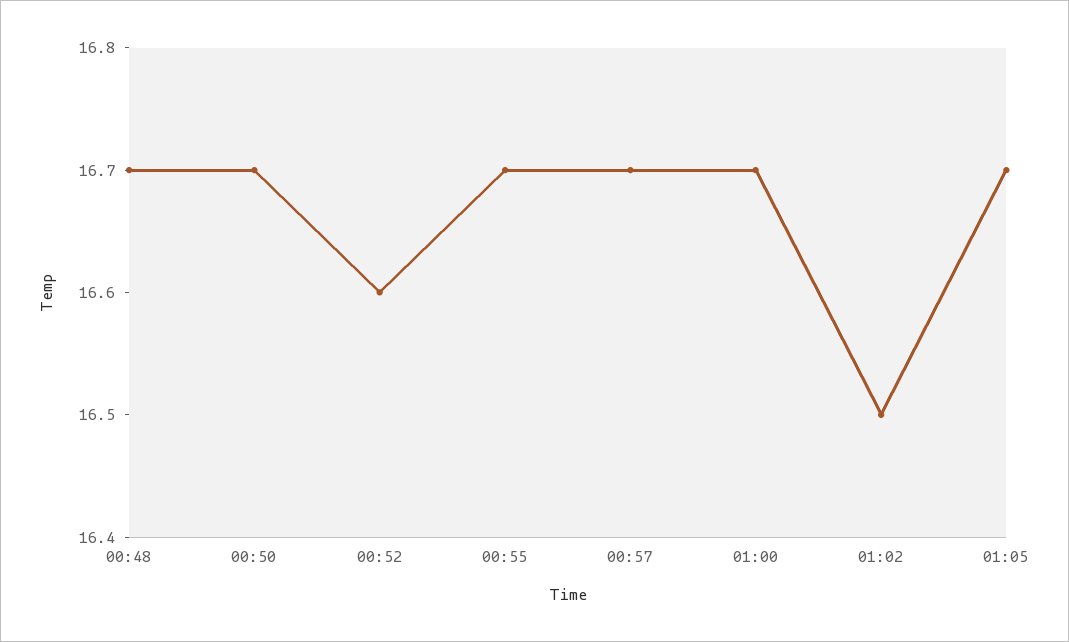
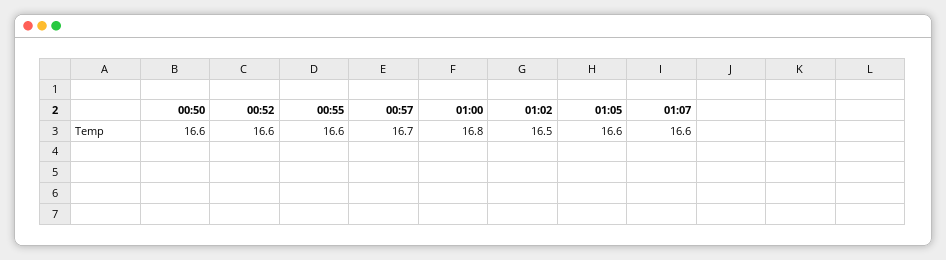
00:48: 16.7 -> none
00:50: 16.7 -> 16.6
00:55: 16.7 -> 16.6
01:00: 16.7 -> 16.8
01:05: 16.7 -> 16.6
01:07: none -> 16.6

